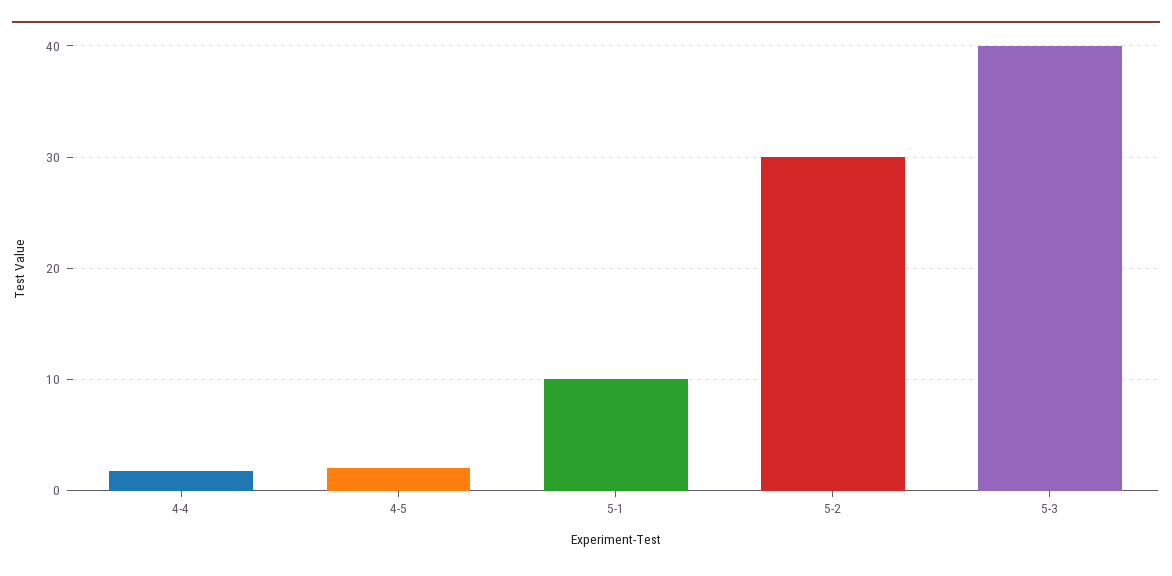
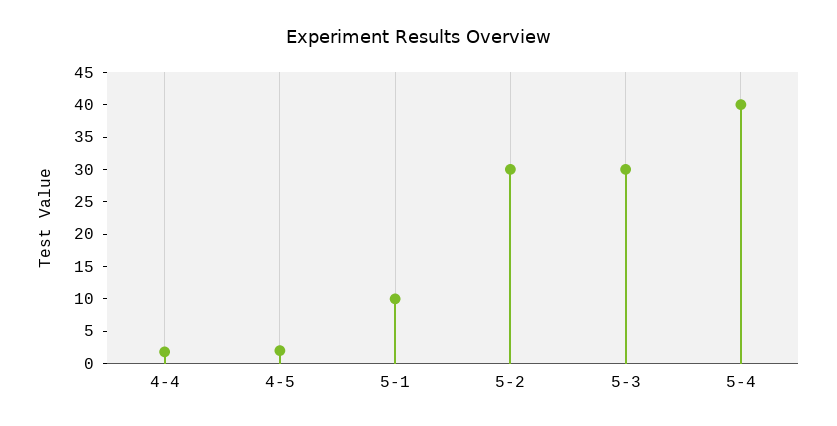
5-3: 40 -> 30
5-4: none -> 40

